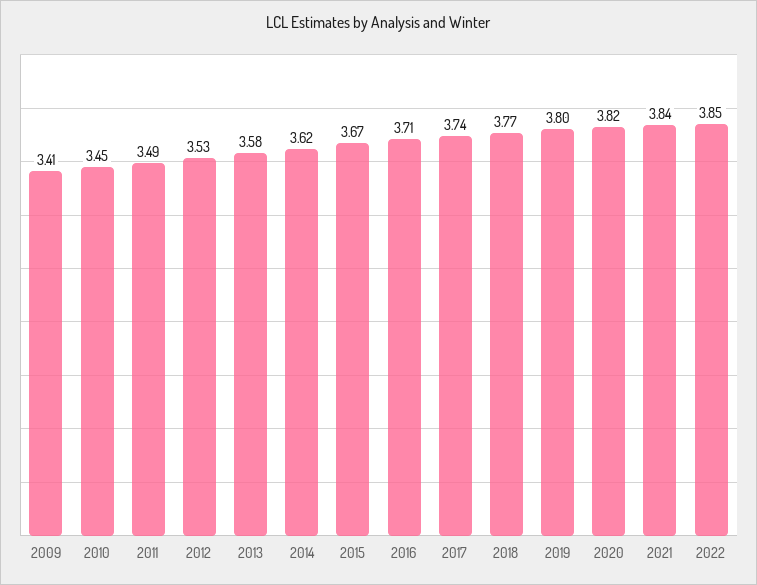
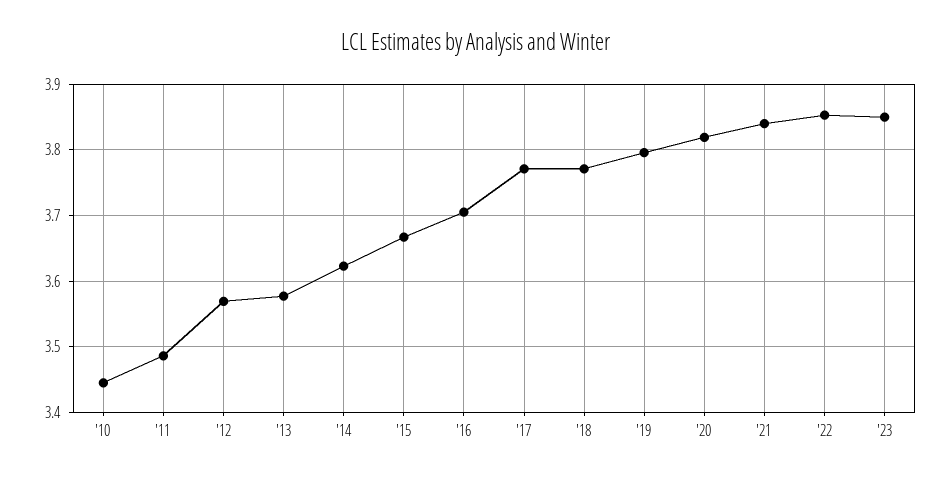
2009: 3.41 -> none
2012: 3.53 -> 3.57
2017: 3.74 -> 3.77
'23: none -> 3.85

